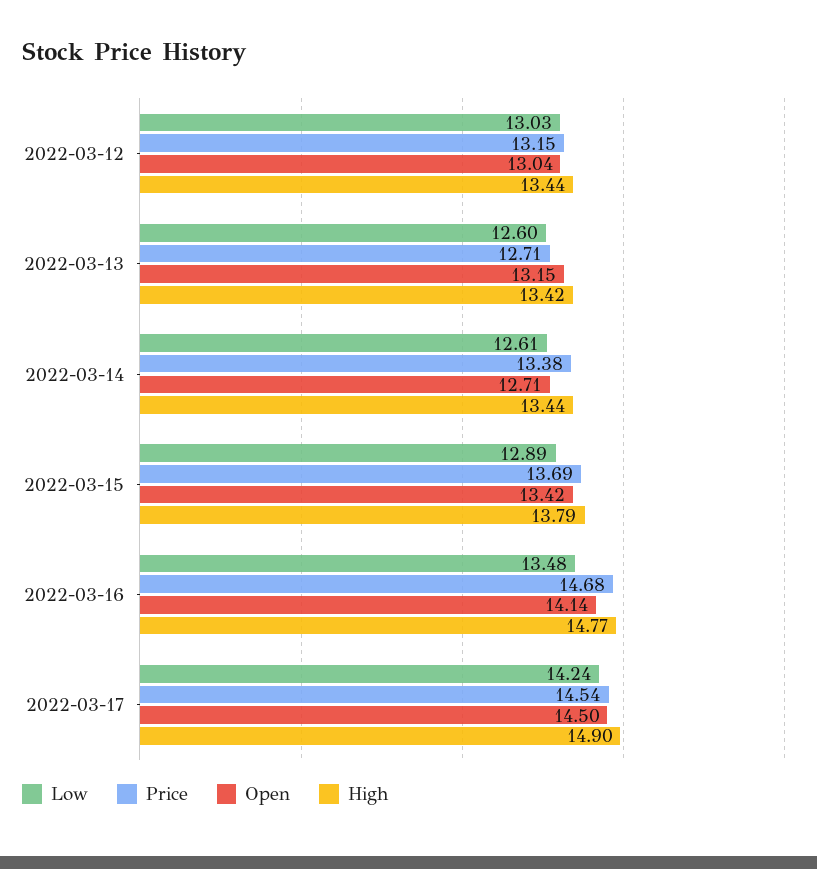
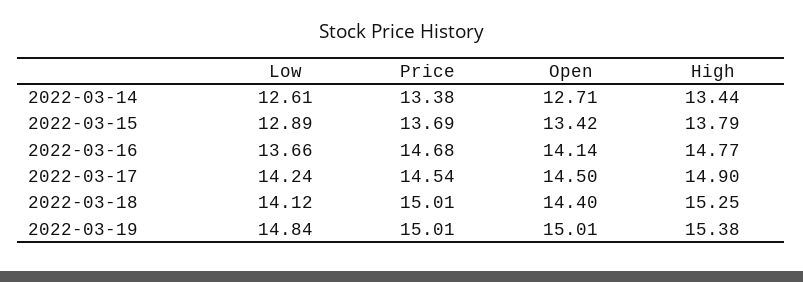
Low, 2022-03-12: 13.03 -> none
Price, 2022-03-12: 13.15 -> none
Open, 2022-03-12: 13.04 -> none
High, 2022-03-12: 13.44 -> none
Low, 2022-03-13: 12.6 -> none
Price, 2022-03-13: 12.71 -> none
Open, 2022-03-13: 13.15 -> none
High, 2022-03-13: 13.42 -> none
Low, 2022-03-16: 13.48 -> 13.66
Low, 2022-03-18: none -> 14.12
Price, 2022-03-18: none -> 15.01
Open, 2022-03-18: none -> 14.4
High, 2022-03-18: none -> 15.25
Low, 2022-03-19: none -> 14.84
Price, 2022-03-19: none -> 15.01
Open, 2022-03-19: none -> 15.01
High, 2022-03-19: none -> 15.38

